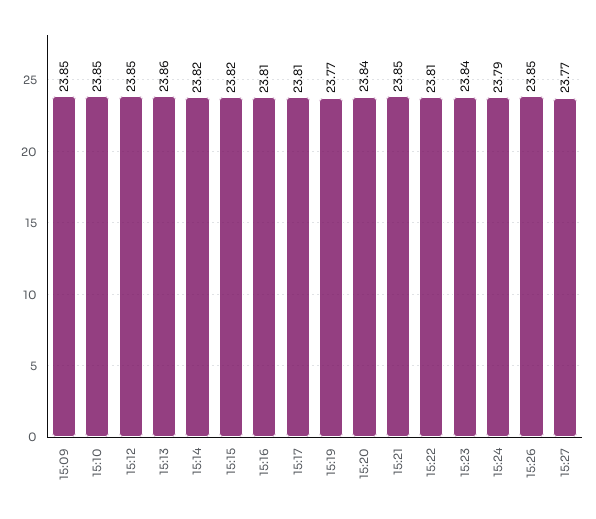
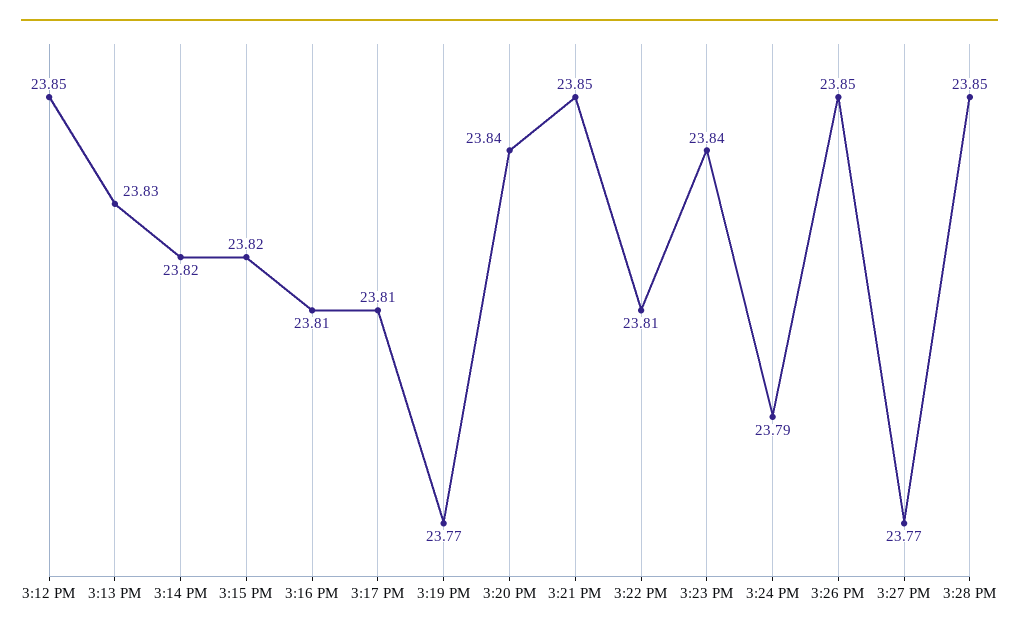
15:09: 23.85 -> none
15:10: 23.85 -> none
15:13: 23.86 -> 23.83
3:28 PM: none -> 23.85

